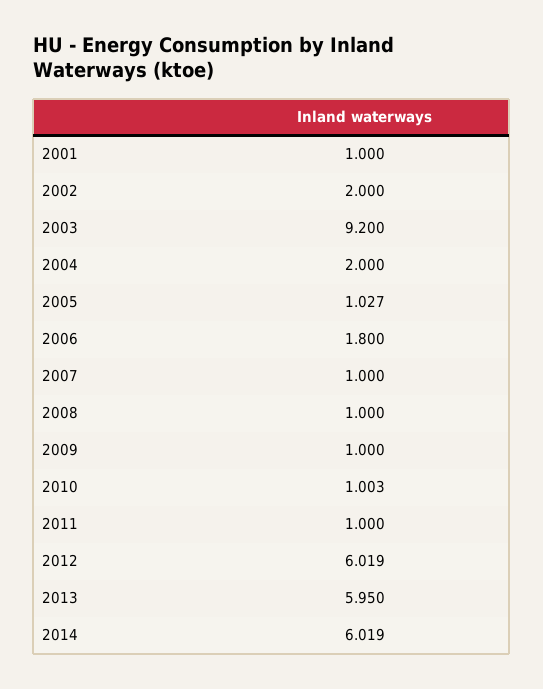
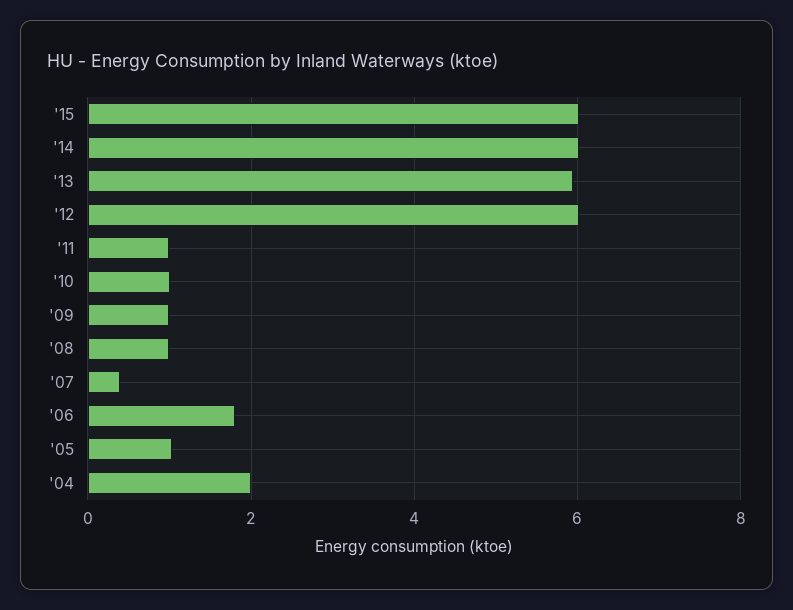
2001: 1 -> none
2002: 2 -> none
2003: 9.2 -> none
2007: 1 -> 0.4
'15: none -> 6

